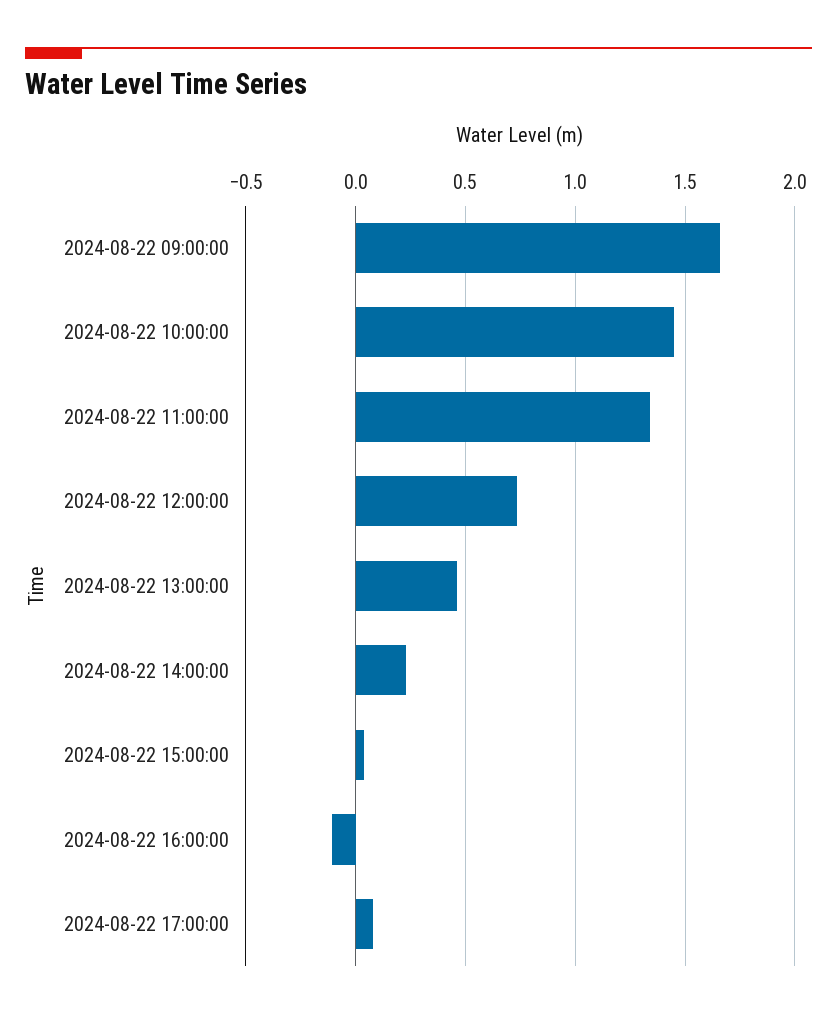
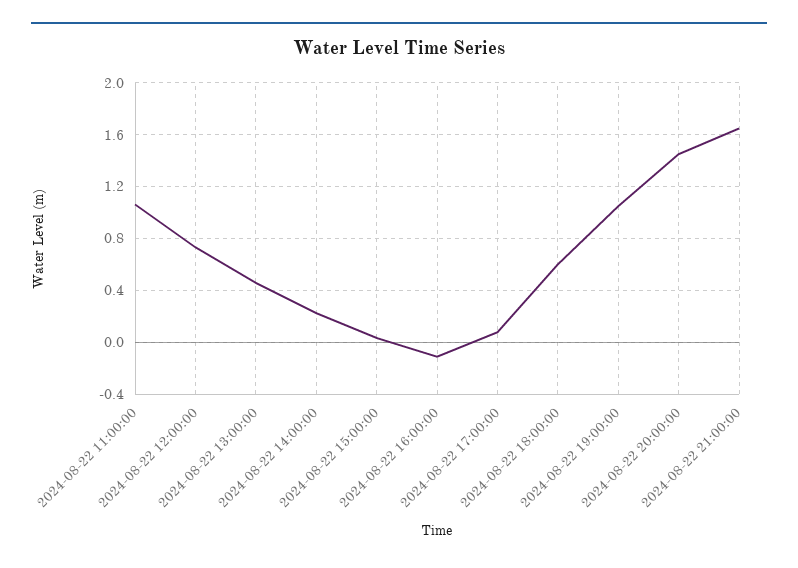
2024-08-22 09:00:00: 1.65 -> none
2024-08-22 10:00:00: 1.45 -> none
2024-08-22 11:00:00: 1.35 -> 1.05
2024-08-22 18:00:00: none -> 0.6
2024-08-22 19:00:00: none -> 1.05
2024-08-22 20:00:00: none -> 1.45
2024-08-22 21:00:00: none -> 1.65

